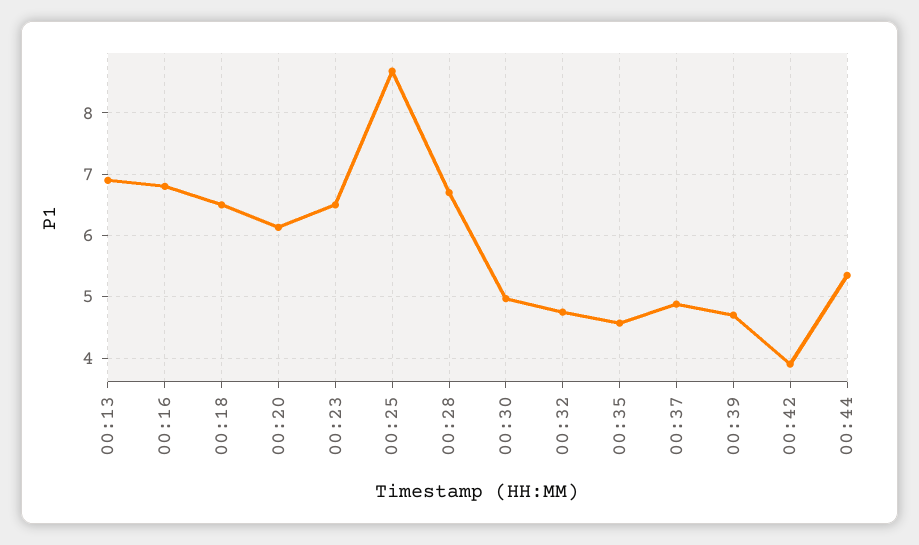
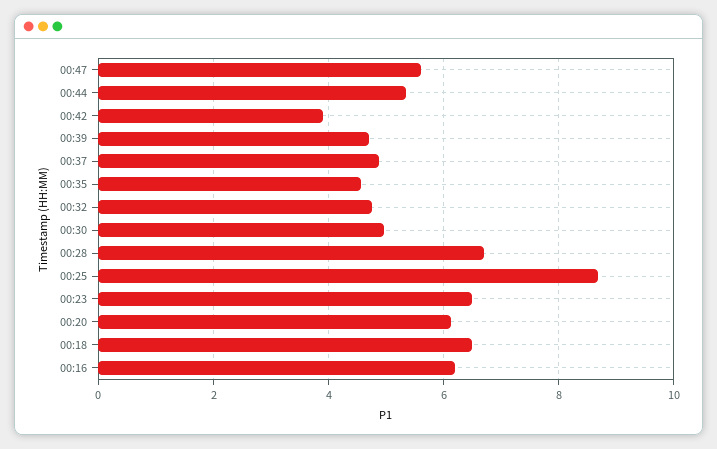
00:13: 6.9 -> none
00:16: 6.8 -> 6.2
00:47: none -> 5.6

